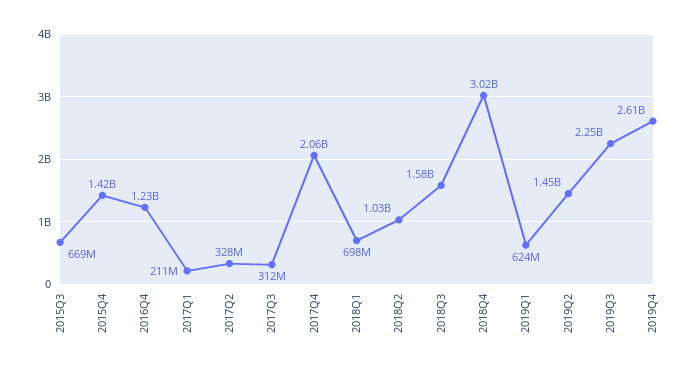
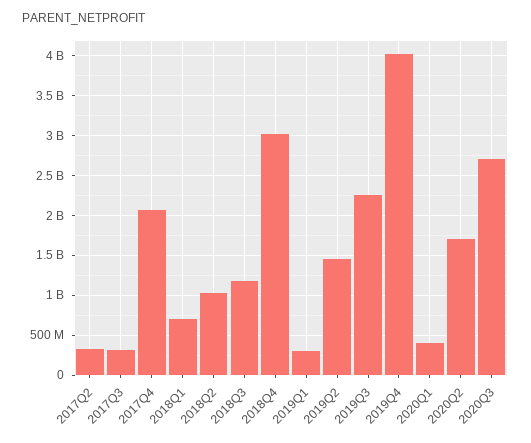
2015Q3: 669000000 -> none
2015Q4: 1420000000 -> none
2016Q4: 1230000000 -> none
2017Q1: 211000000 -> none
2018Q3: 1580000000 -> 1200000000
2019Q1: 624000000 -> 300000000
2019Q4: 2610000000 -> 4000000000
2020Q1: none -> 400000000
2020Q2: none -> 1700000000
2020Q3: none -> 2700000000

